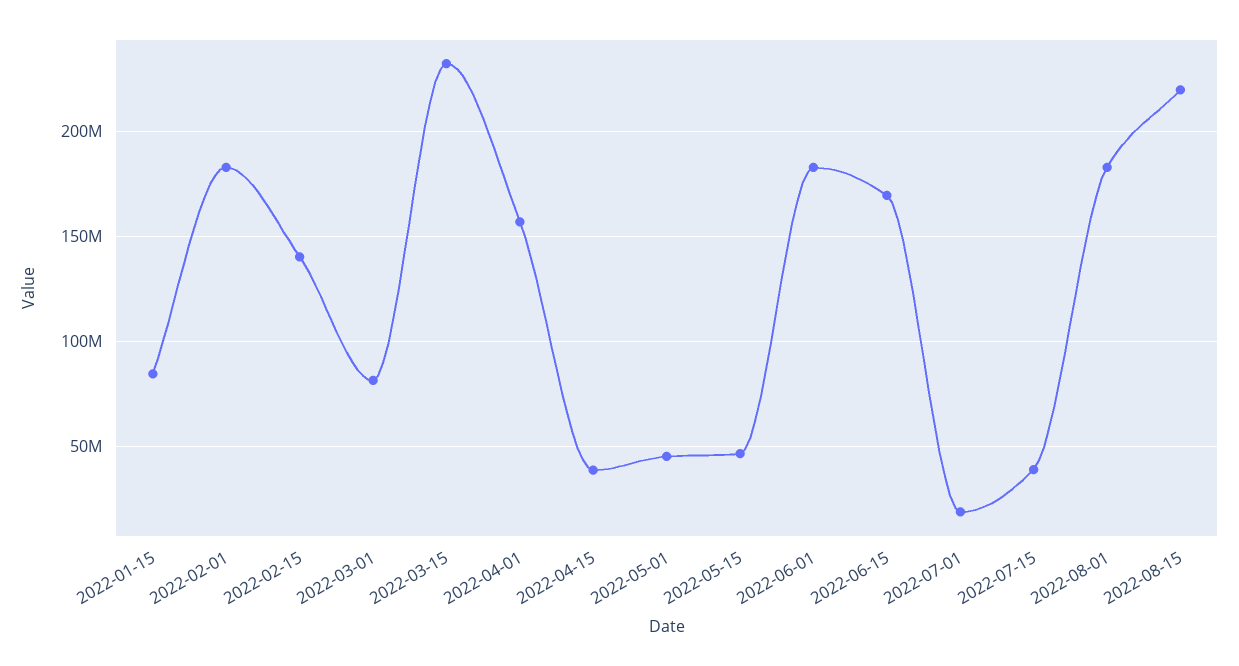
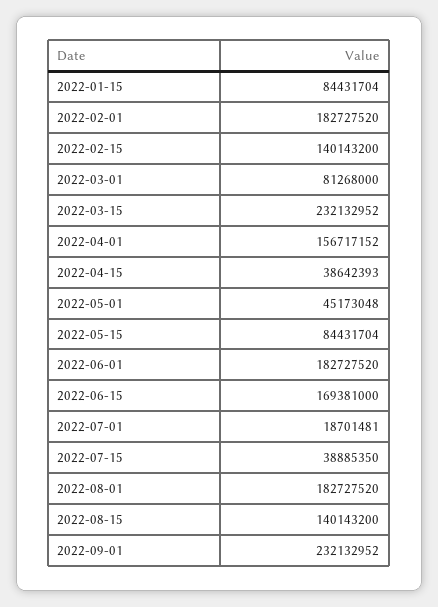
2022-05-15: 45000000 -> 84431704
2022-08-15: 220000000 -> 140143200
2022-09-01: none -> 232132952

